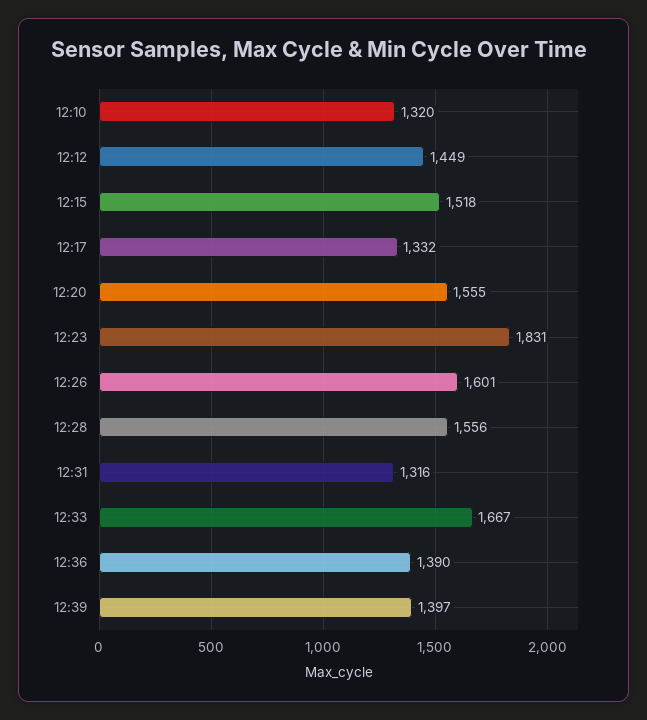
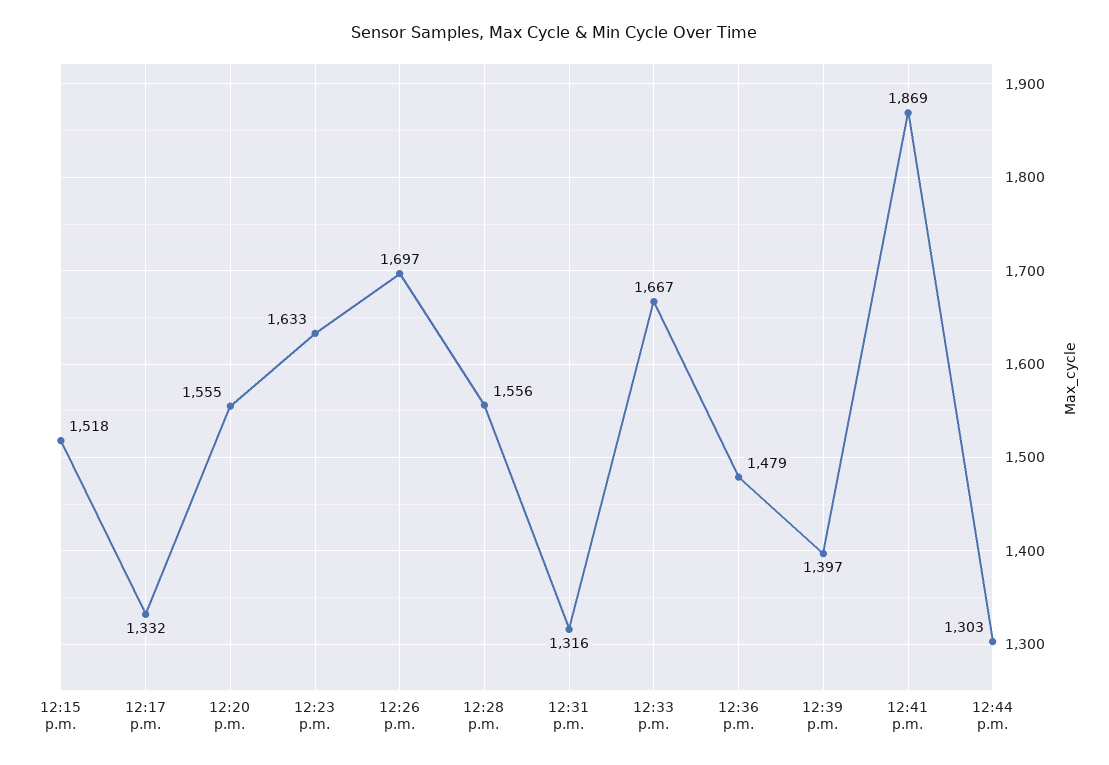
12:10: 1320 -> none
12:12: 1449 -> none
12:23: 1831 -> 1633
12:26: 1601 -> 1697
12:36: 1390 -> 1479
12:41 p.m.: none -> 1869
12:44 p.m.: none -> 1303

